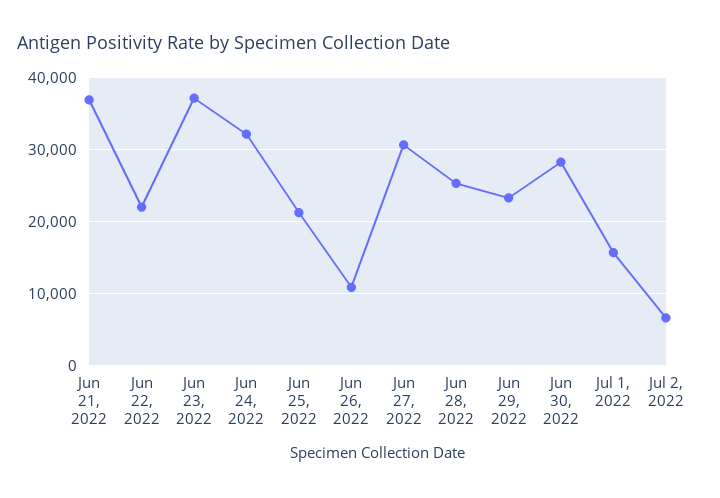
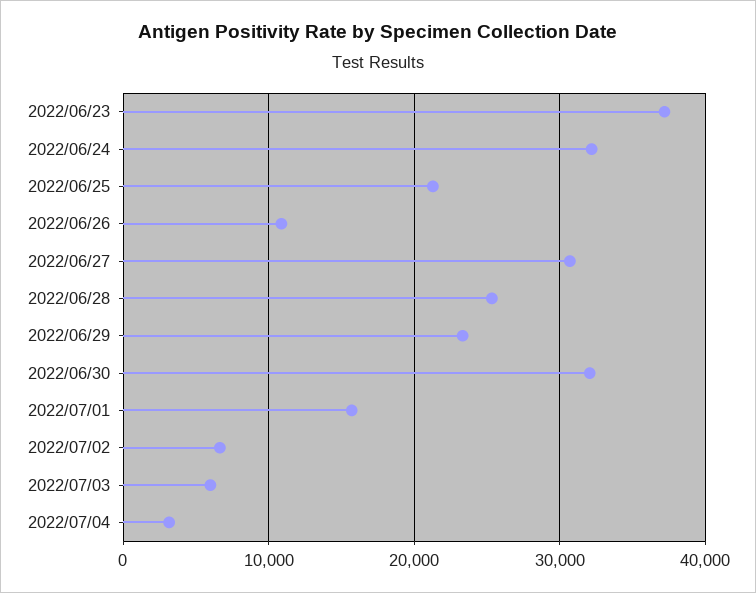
Jun 21, 2022: 37000 -> none
Jun 22, 2022: 22000 -> none
Jun 30, 2022: 28000 -> 32000
2022/07/03: none -> 6000
2022/07/04: none -> 3000

